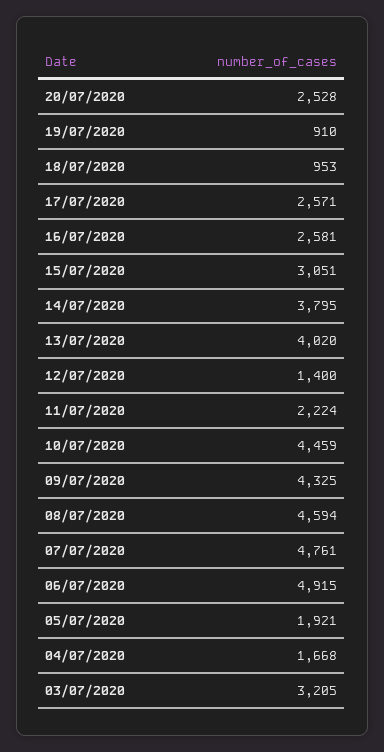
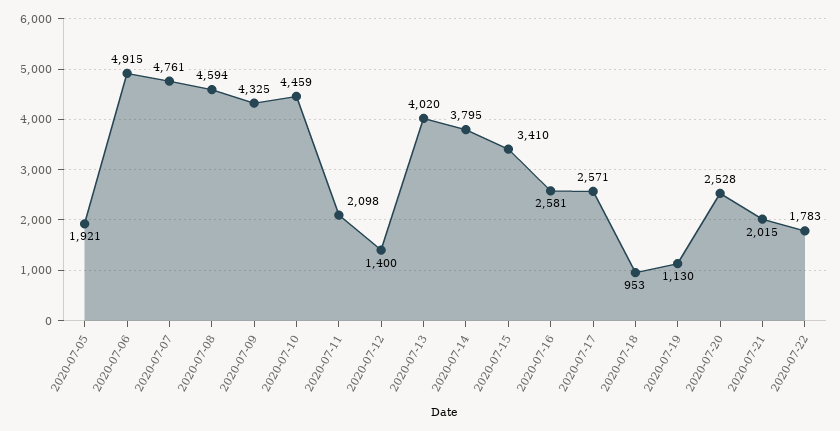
19/07/2020: 910 -> 1130
15/07/2020: 3051 -> 3410
11/07/2020: 2224 -> 2098
04/07/2020: 1668 -> none
03/07/2020: 3205 -> none
2020-07-21: none -> 2015
2020-07-22: none -> 1783

